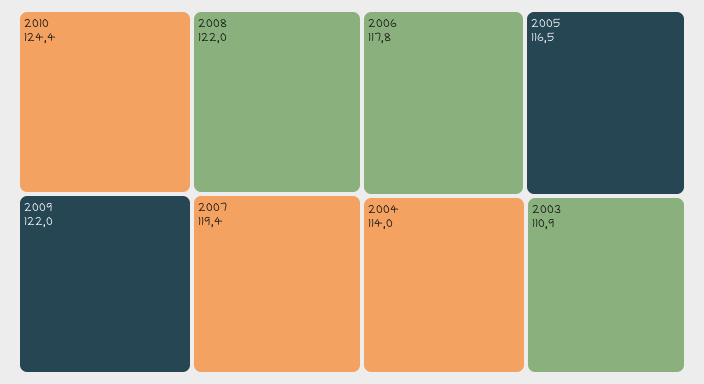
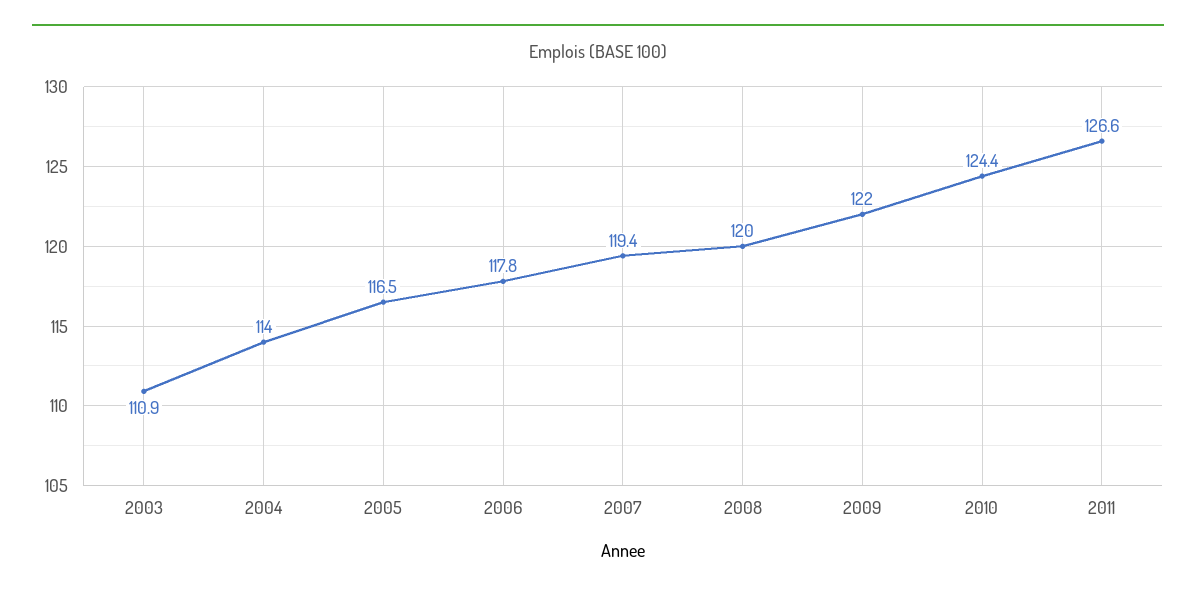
2008: 122 -> 120
2011: none -> 126.6

